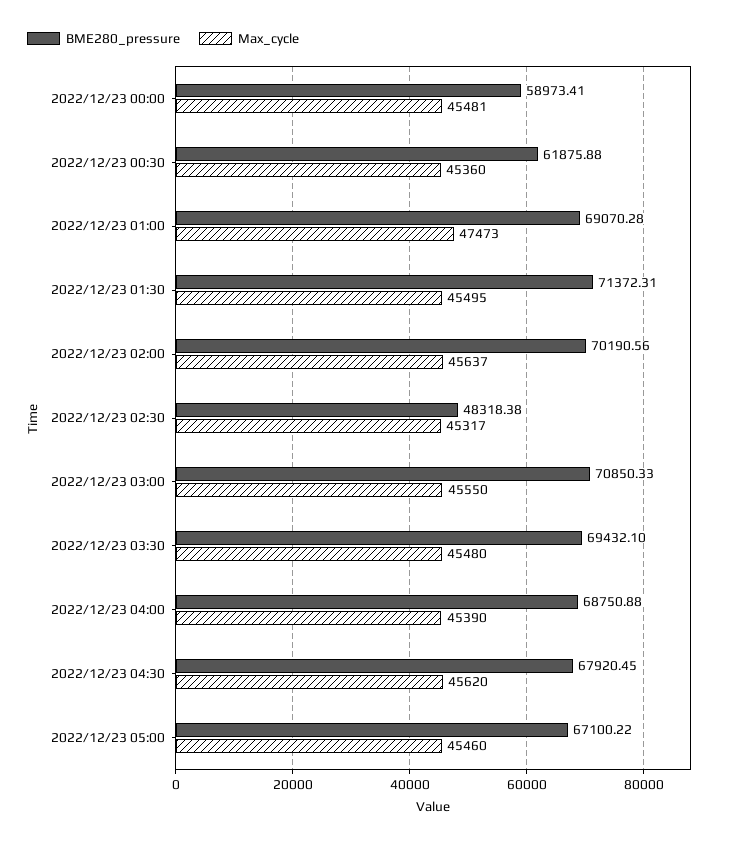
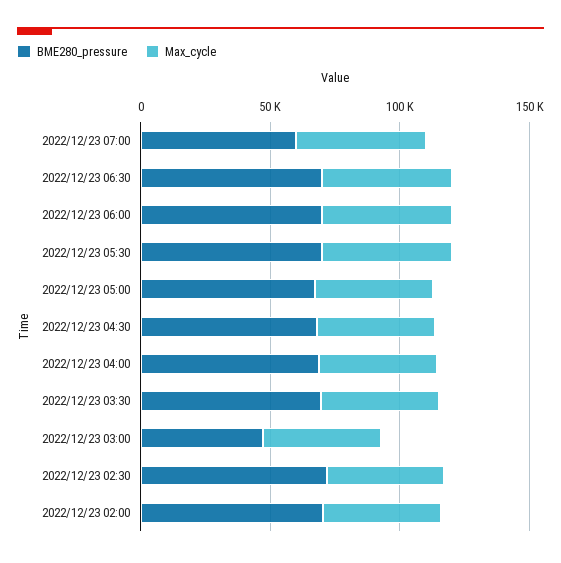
BME280_pressure, 2022/12/23 00:00: 58973.41 -> none
Max_cycle, 2022/12/23 00:00: 45481 -> none
BME280_pressure, 2022/12/23 00:30: 61875.88 -> none
Max_cycle, 2022/12/23 00:30: 45360 -> none
BME280_pressure, 2022/12/23 01:00: 69070.28 -> none
Max_cycle, 2022/12/23 01:00: 47473 -> none
BME280_pressure, 2022/12/23 01:30: 71372.31 -> none
Max_cycle, 2022/12/23 01:30: 45495 -> none
BME280_pressure, 2022/12/23 02:30: 48318.38 -> 70000
BME280_pressure, 2022/12/23 03:00: 70850.33 -> 50000
BME280_pressure, 2022/12/23 07:00: none -> 60000
Max_cycle, 2022/12/23 07:00: none -> 50000
BME280_pressure, 2022/12/23 06:30: none -> 70000
Max_cycle, 2022/12/23 06:30: none -> 50000
BME280_pressure, 2022/12/23 06:00: none -> 70000
Max_cycle, 2022/12/23 06:00: none -> 50000
BME280_pressure, 2022/12/23 05:30: none -> 70000
Max_cycle, 2022/12/23 05:30: none -> 50000

